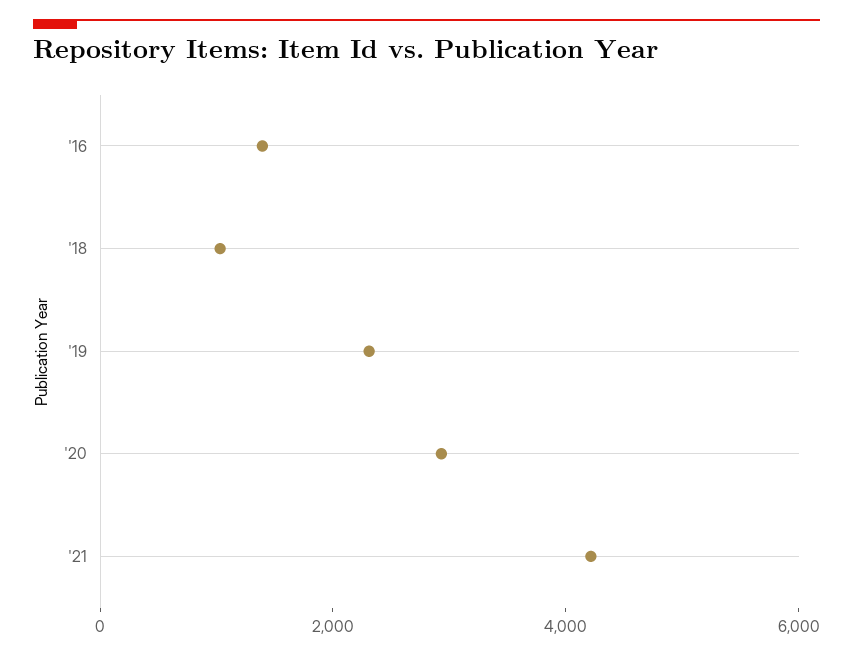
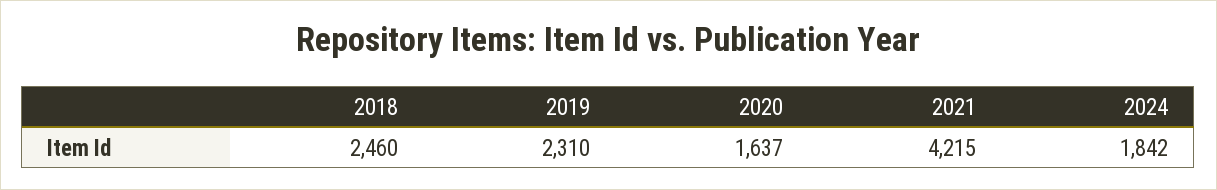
'16: 1500 -> none
'18: 1000 -> 2460
'20: 3000 -> 1637
2024: none -> 1842

